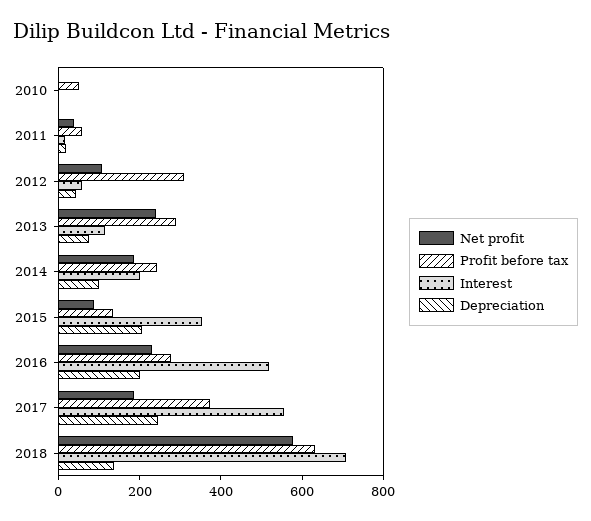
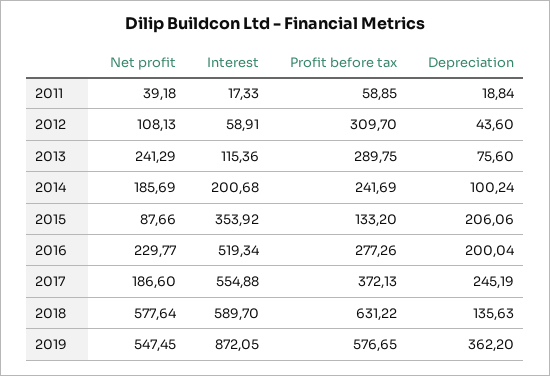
Net profit, 2010: 0 -> none
Profit before tax, 2010: 50 -> none
Interest, 2010: 0 -> none
Depreciation, 2010: 0 -> none
Interest, 2018: 700 -> 589.7
Net profit, 2019: none -> 547.45
Interest, 2019: none -> 872.05
Profit before tax, 2019: none -> 576.65
Depreciation, 2019: none -> 362.2

